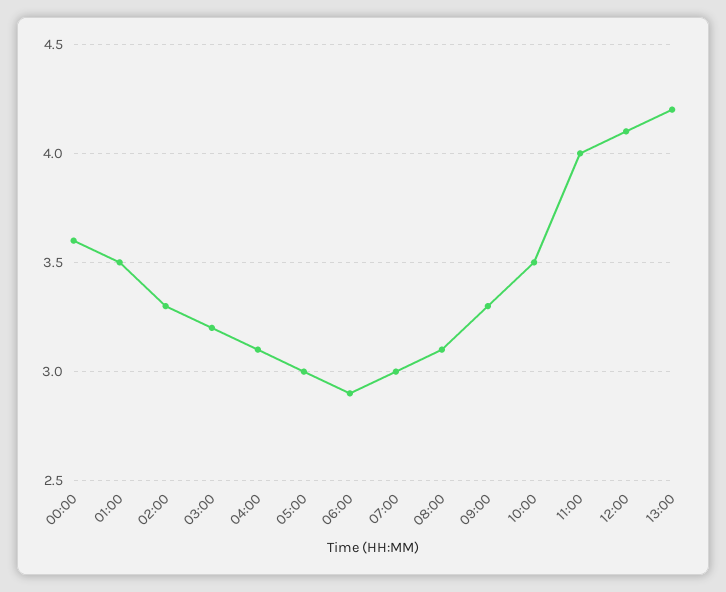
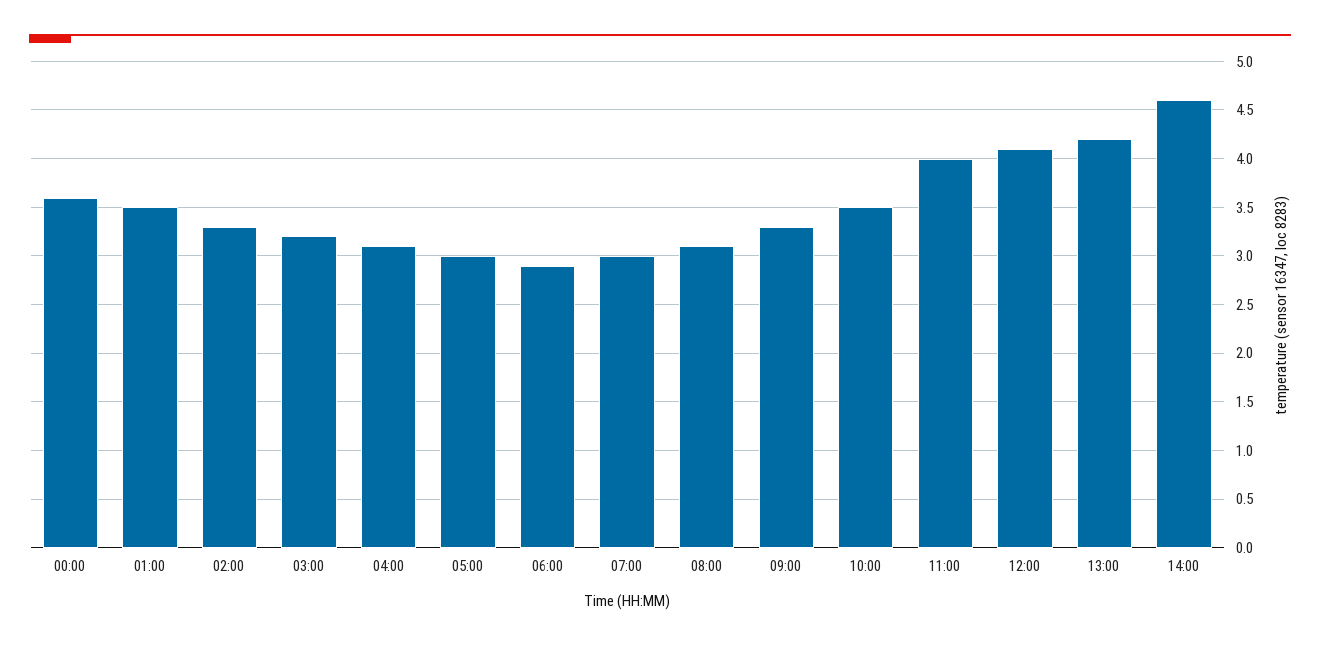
14:00: none -> 4.6

